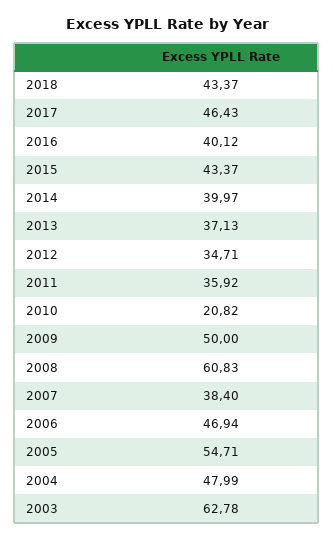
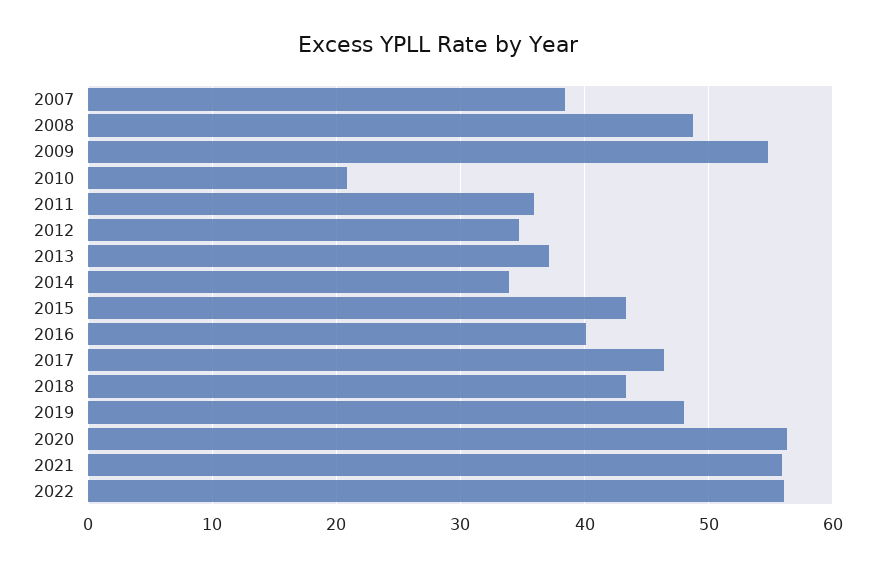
2014: 39.97 -> 34
2009: 50 -> 55
2008: 60.83 -> 49
2006: 46.94 -> none
2005: 54.71 -> none
2004: 47.99 -> none
2003: 62.78 -> none
2019: none -> 48
2020: none -> 56
2021: none -> 56
2022: none -> 56

